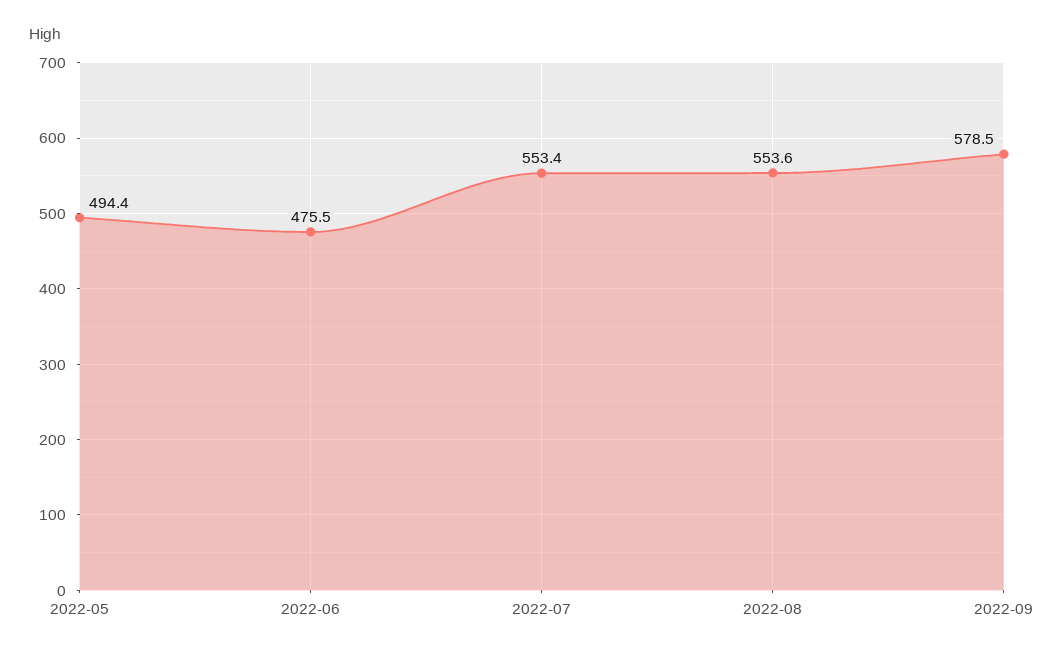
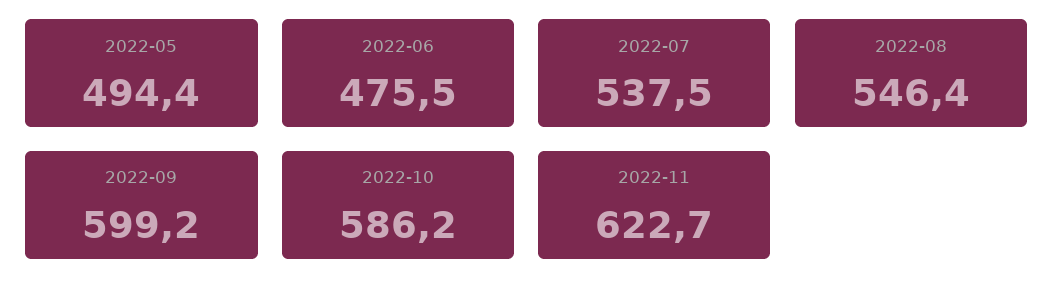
2022-07: 553.4 -> 537.5
2022-08: 553.6 -> 546.4
2022-09: 578.5 -> 599.2
2022-10: none -> 586.2
2022-11: none -> 622.7

